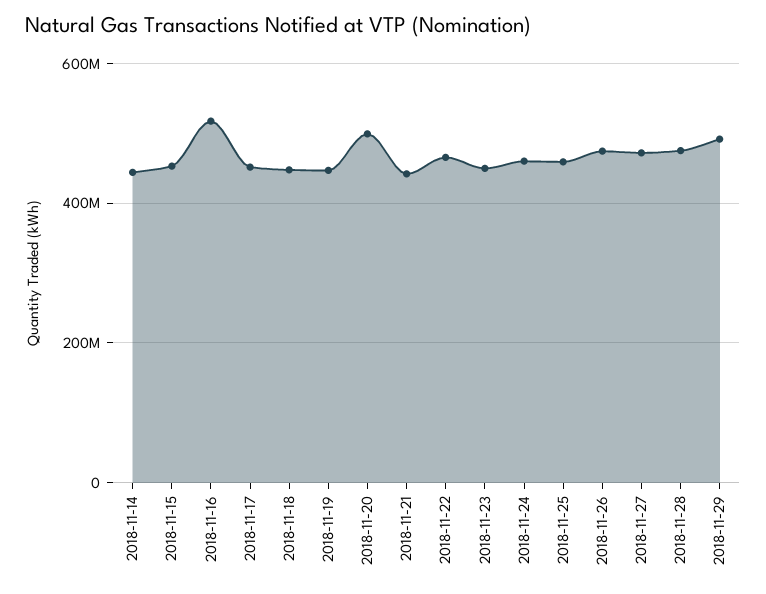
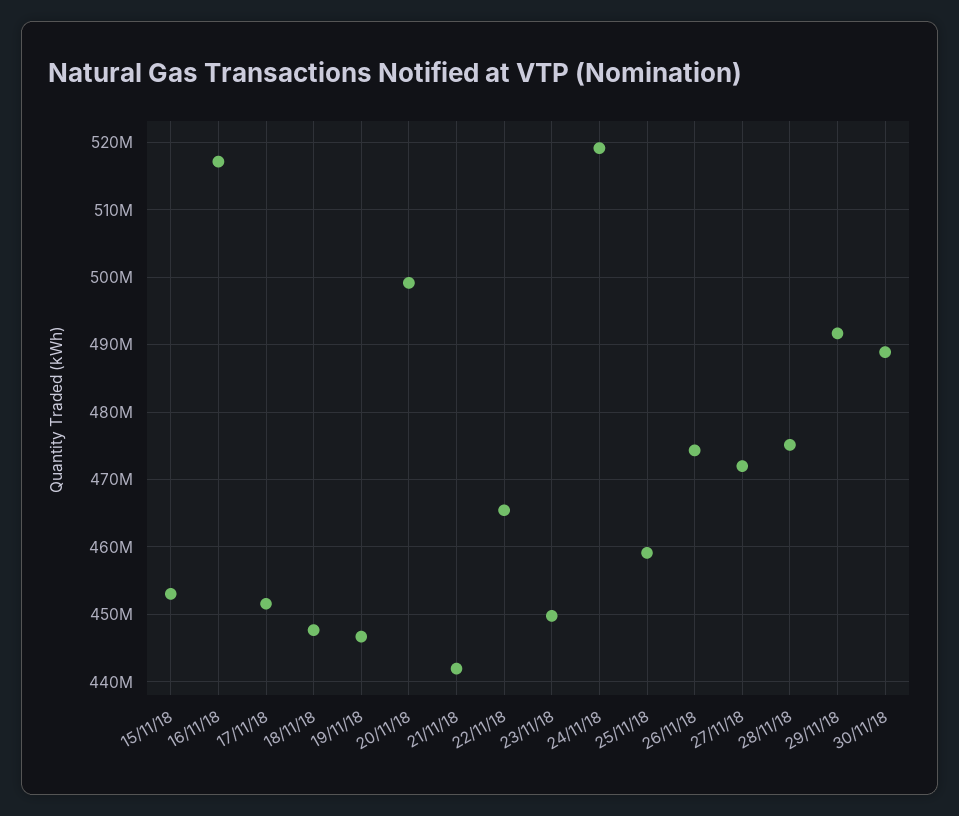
2018-11-14: 440000000 -> none
2018-11-24: 460000000 -> 519000000
30/11/18: none -> 489000000

